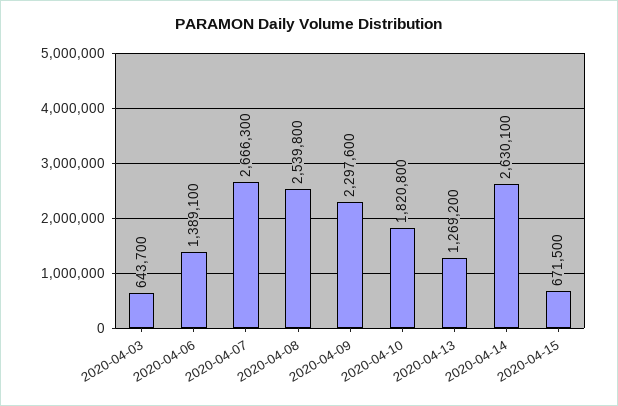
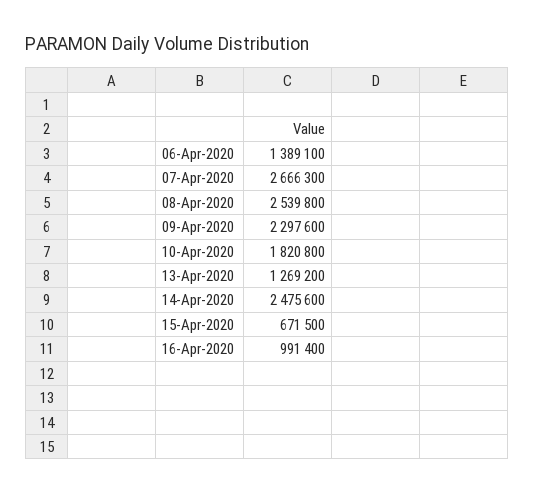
2020-04-03: 643700 -> none
2020-04-14: 2630100 -> 2475600
16-Apr-2020: none -> 991400

